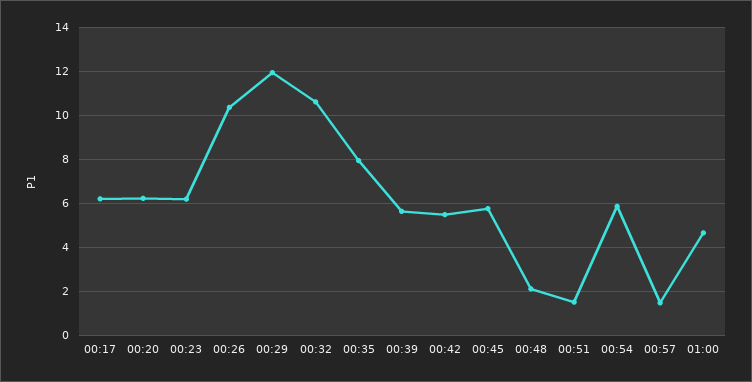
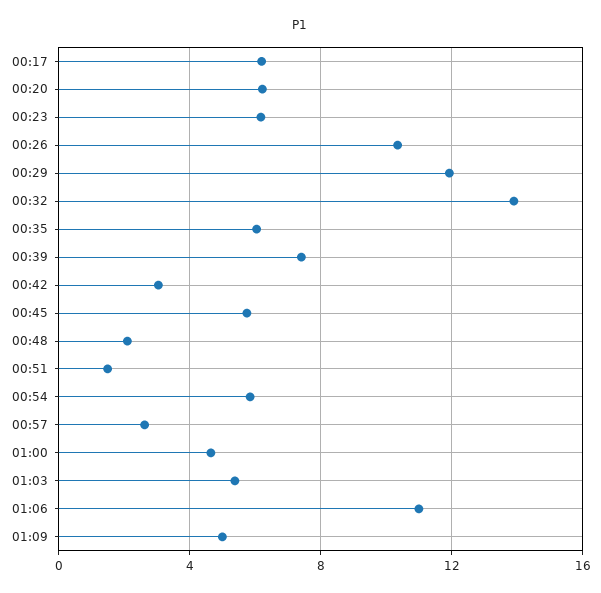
00:32: 10.5 -> 14
00:35: 8 -> 6
00:39: 5.5 -> 7.5
00:42: 5.5 -> 3
00:57: 1.5 -> 2.5
01:03: none -> 5.5
01:06: none -> 11
01:09: none -> 5

